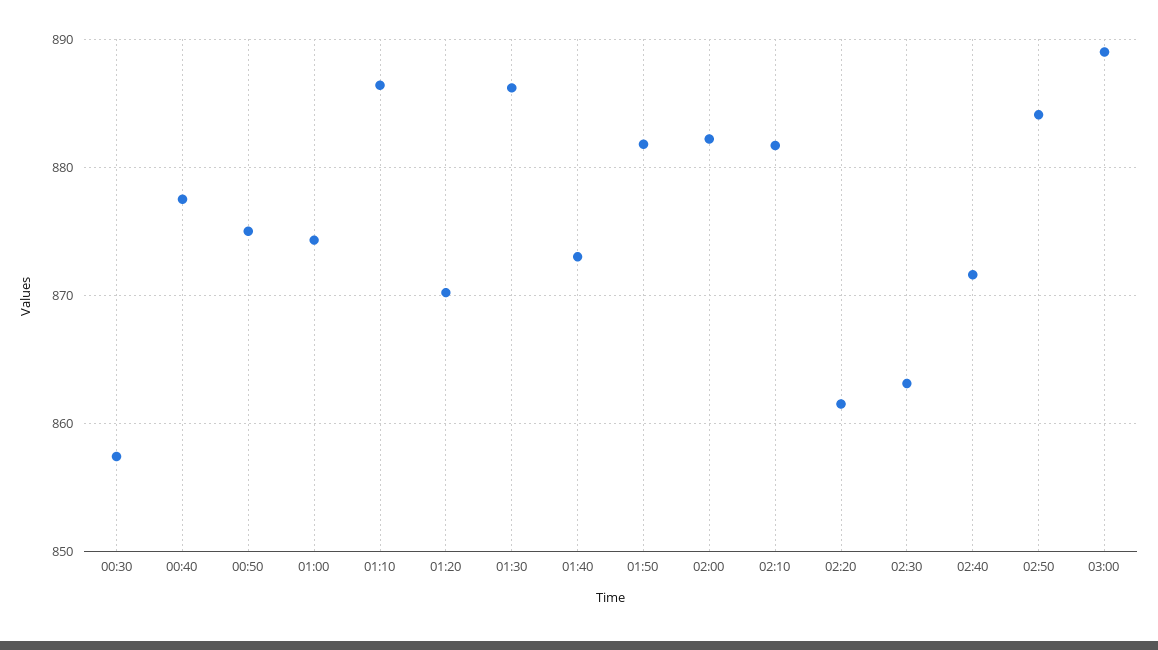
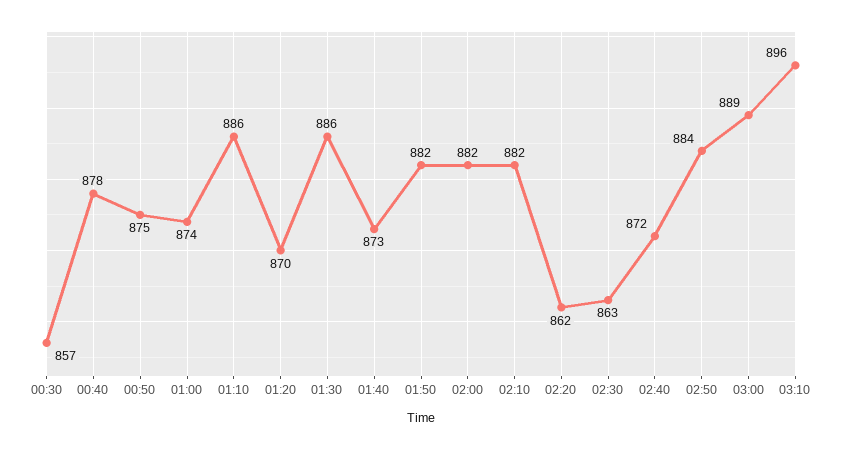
03:10: none -> 896

